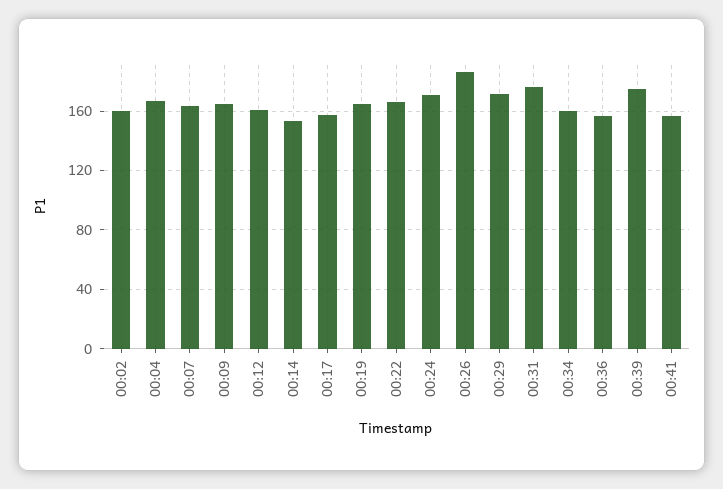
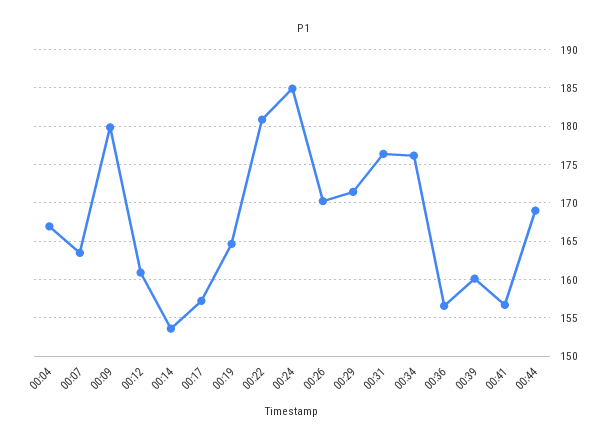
00:02: 160 -> none
00:09: 165 -> 180
00:22: 165 -> 181
00:24: 170 -> 185
00:26: 185 -> 170
00:34: 160 -> 176
00:39: 175 -> 160
00:44: none -> 169

